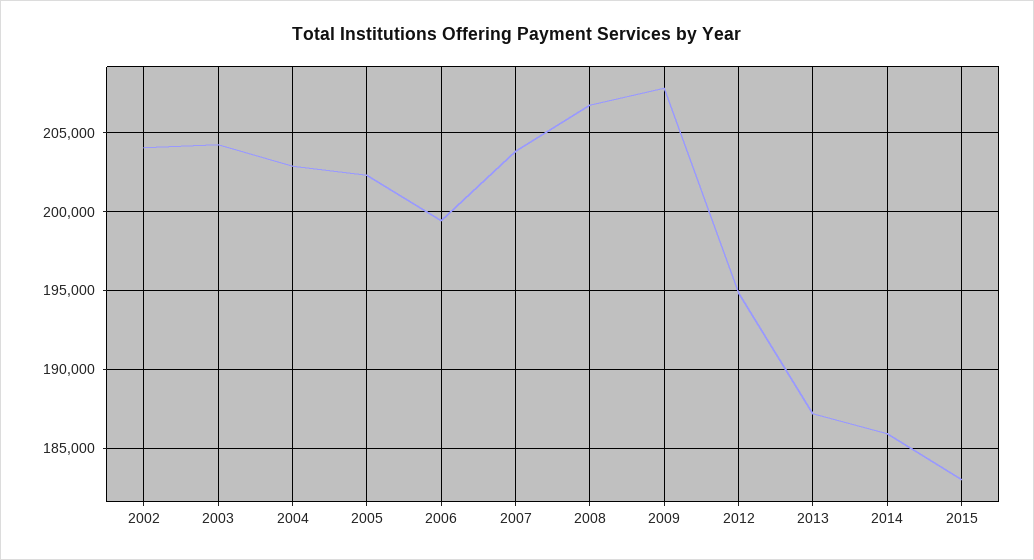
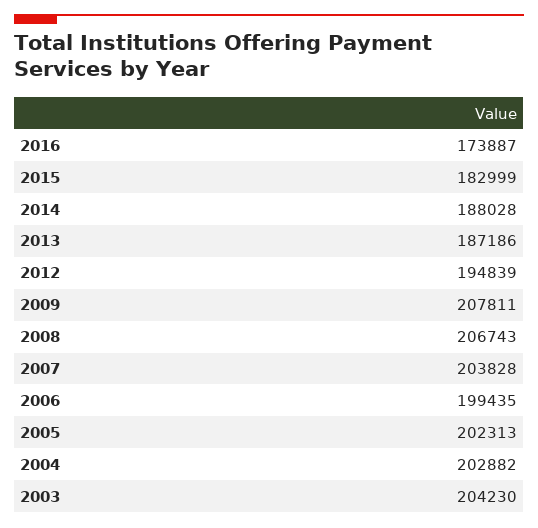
2002: 204000 -> none
2014: 186000 -> 188028
2016: none -> 173887

